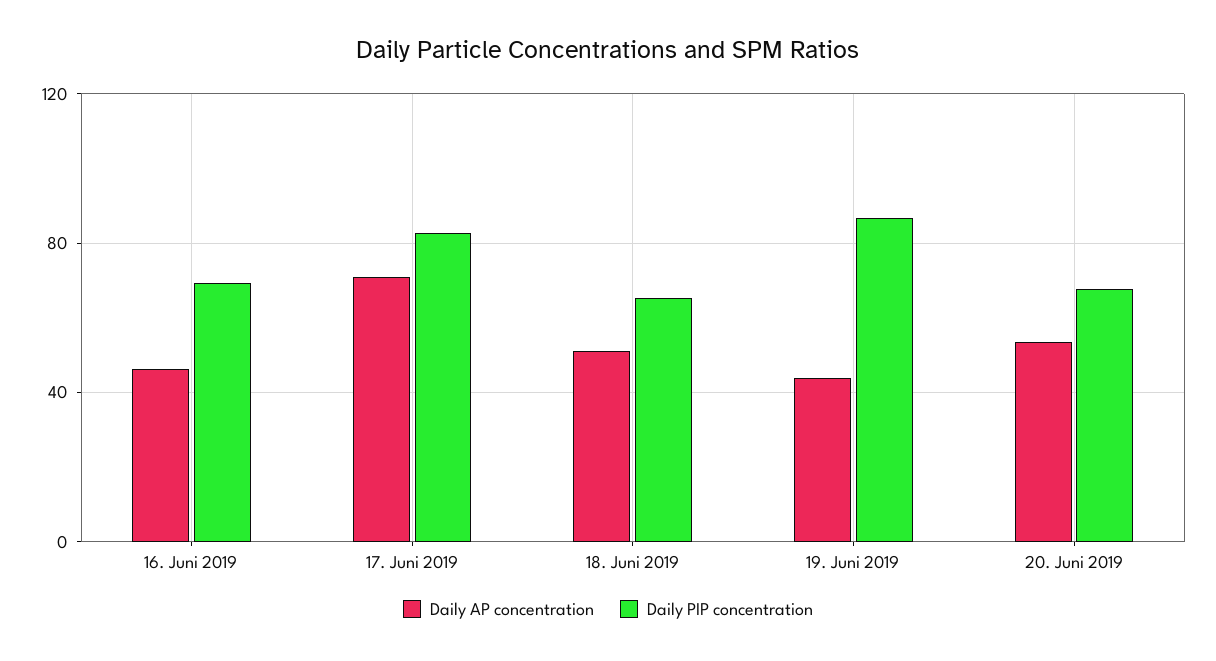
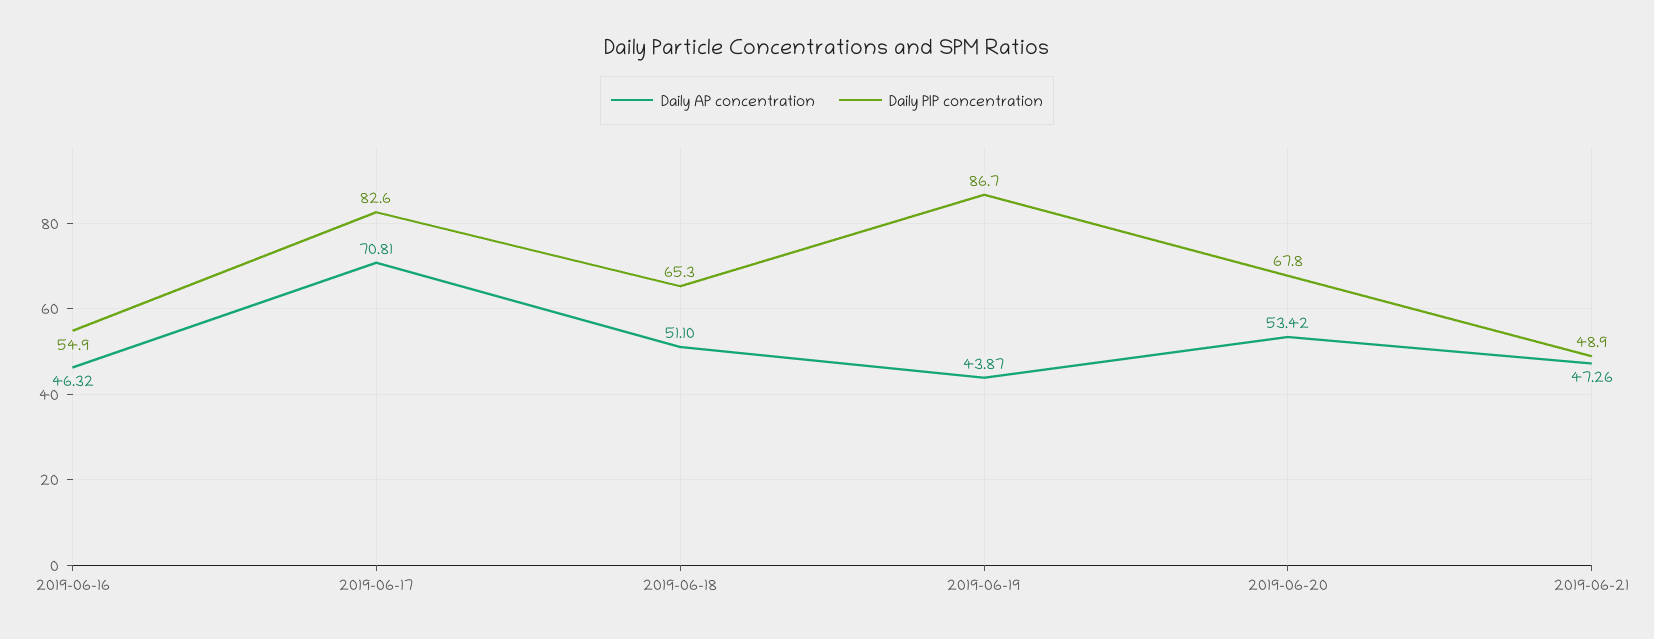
Daily PIP concentration, 16. Juni 2019: 70 -> 54.9
Daily AP concentration, 2019-06-21: none -> 47.26
Daily PIP concentration, 2019-06-21: none -> 48.9

